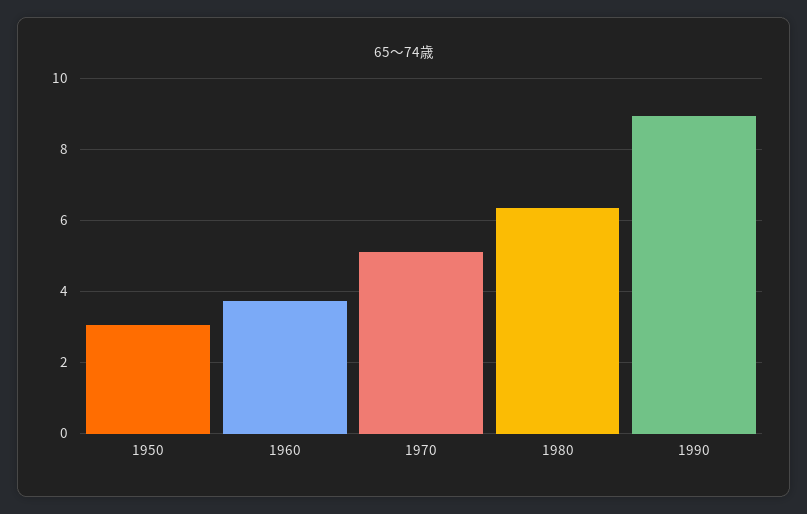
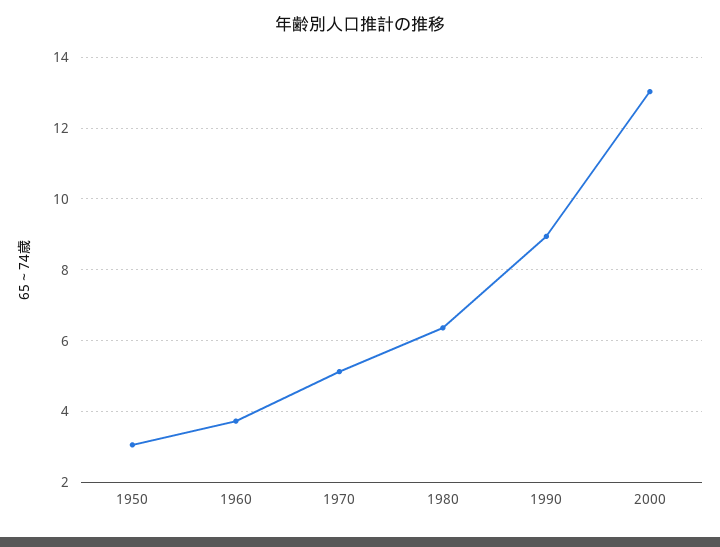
2000: none -> 13

